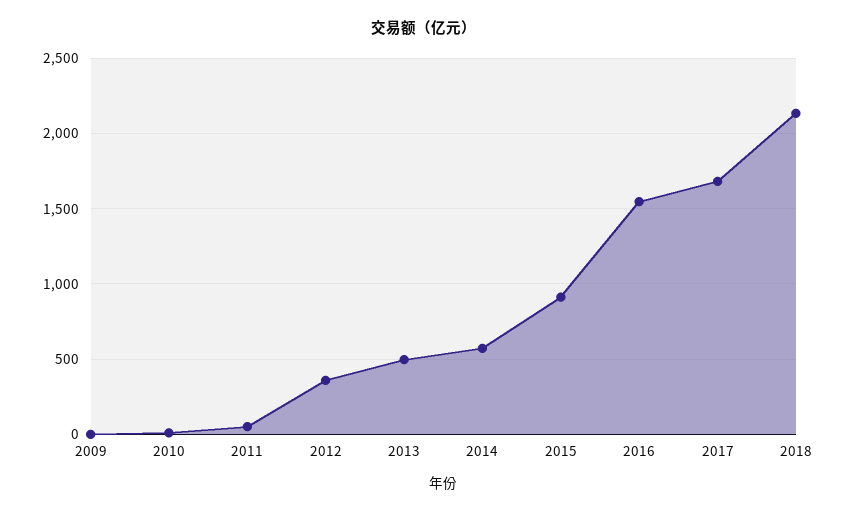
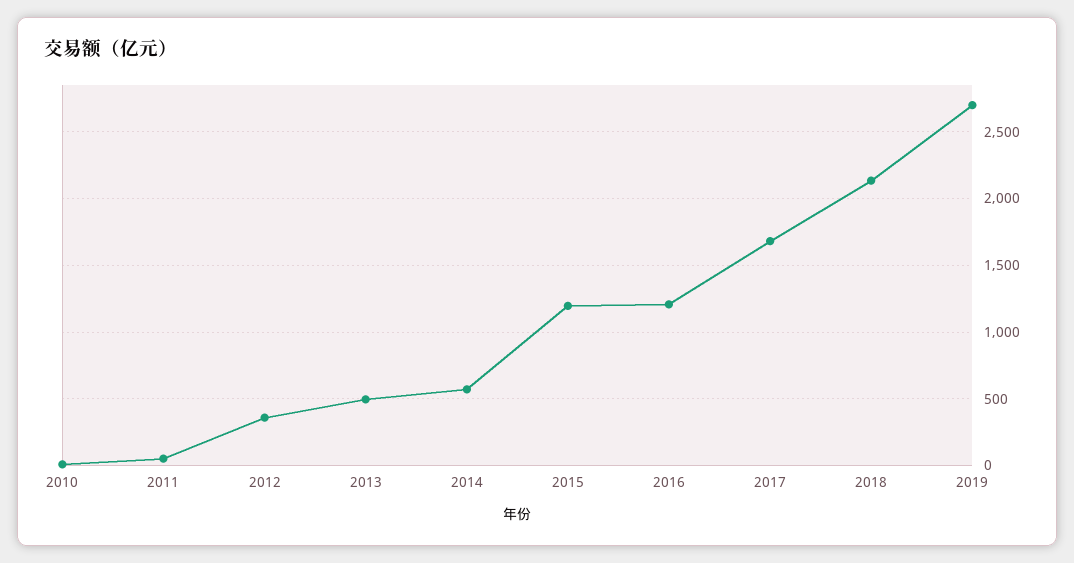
2009: 0 -> none
2015: 900 -> 1200
2016: 1550 -> 1200
2019: none -> 2700

